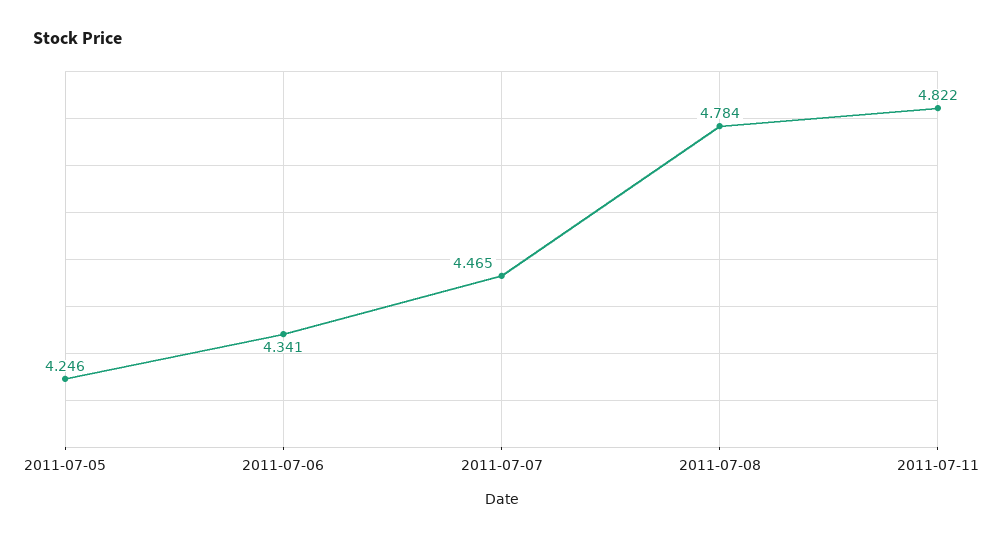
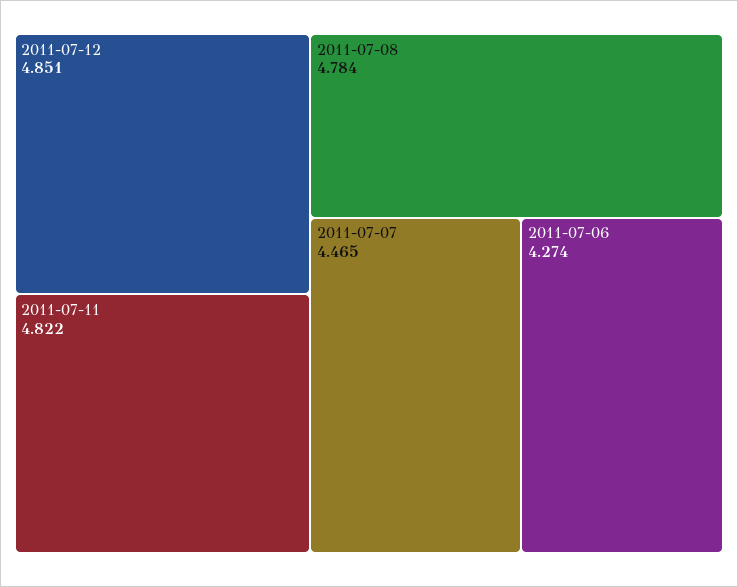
2011-07-05: 4.246 -> none
2011-07-06: 4.341 -> 4.274
2011-07-12: none -> 4.851

